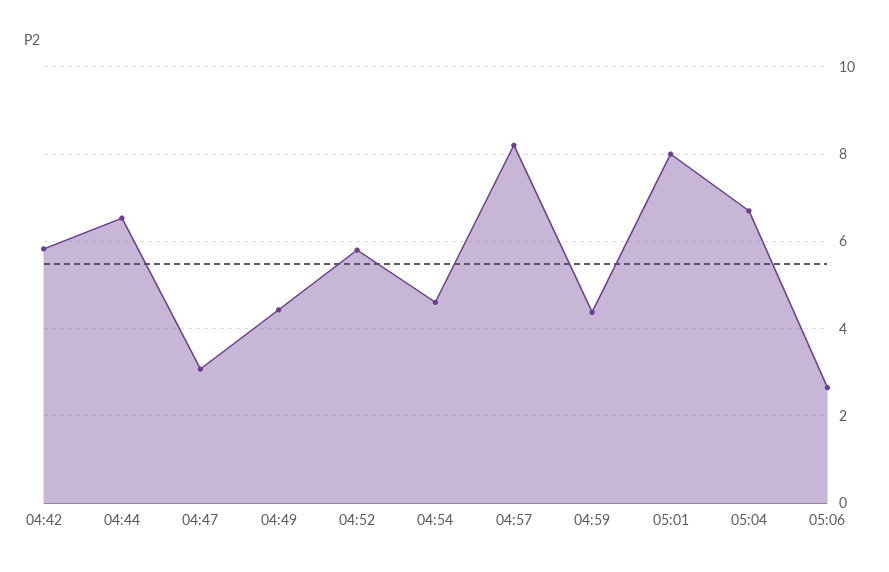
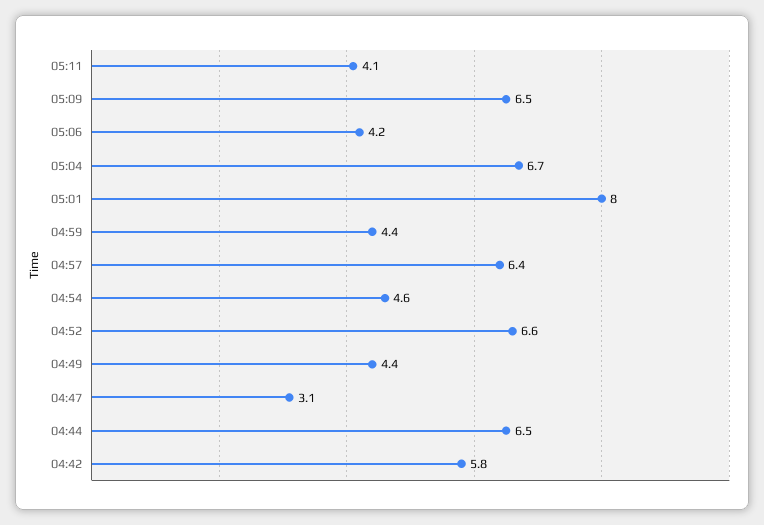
04:52: 5.8 -> 6.6
04:57: 8.2 -> 6.4
05:06: 2.6 -> 4.2
05:11: none -> 4.1
05:09: none -> 6.5

